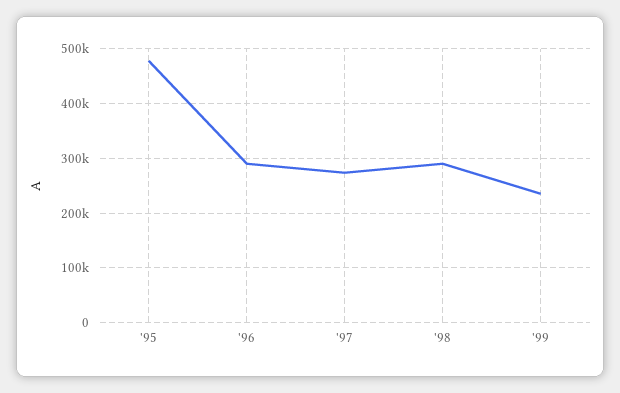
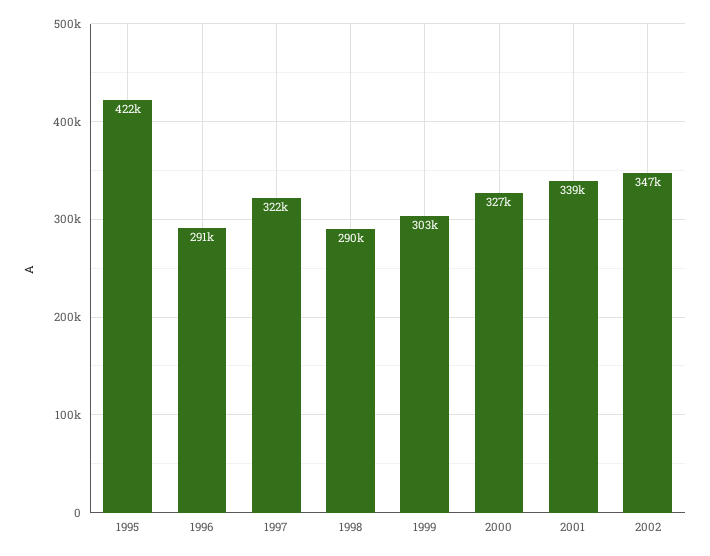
'95: 480000 -> 422000
'97: 280000 -> 322000
'99: 240000 -> 303000
2000: none -> 327000
2001: none -> 339000
2002: none -> 347000

